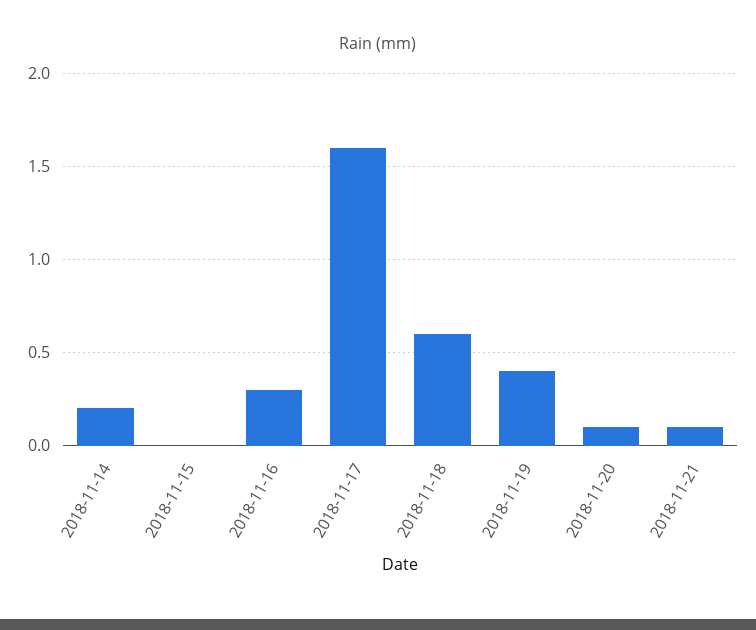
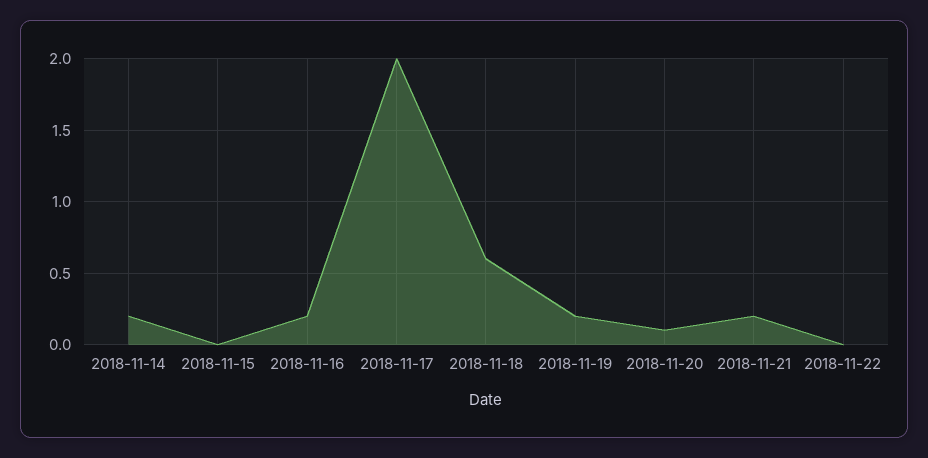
2018-11-16: 0.3 -> 0.2
2018-11-17: 1.6 -> 2
2018-11-19: 0.4 -> 0.2
2018-11-21: 0.1 -> 0.2
2018-11-22: none -> 0

